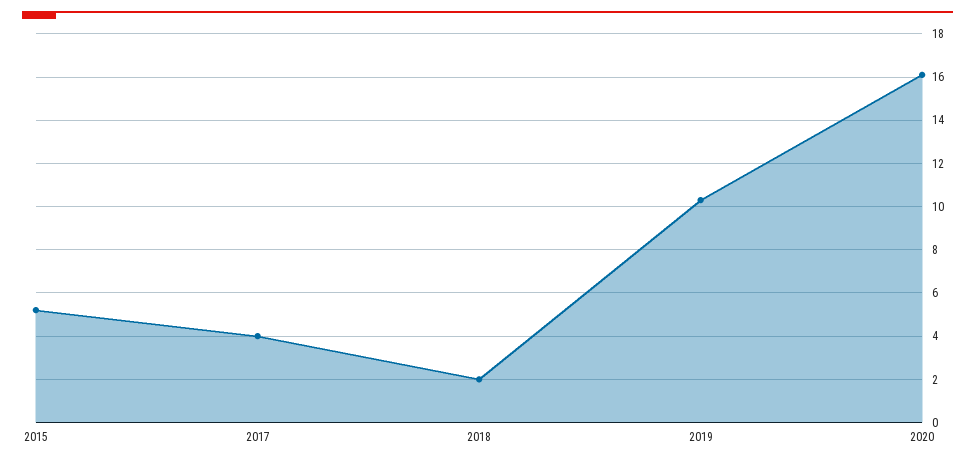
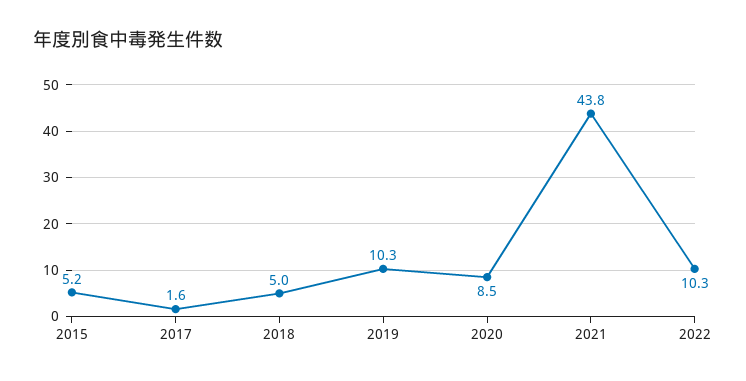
2017: 4 -> 1.6
2018: 2 -> 5
2020: 16 -> 8.5
2021: none -> 43.8
2022: none -> 10.3

